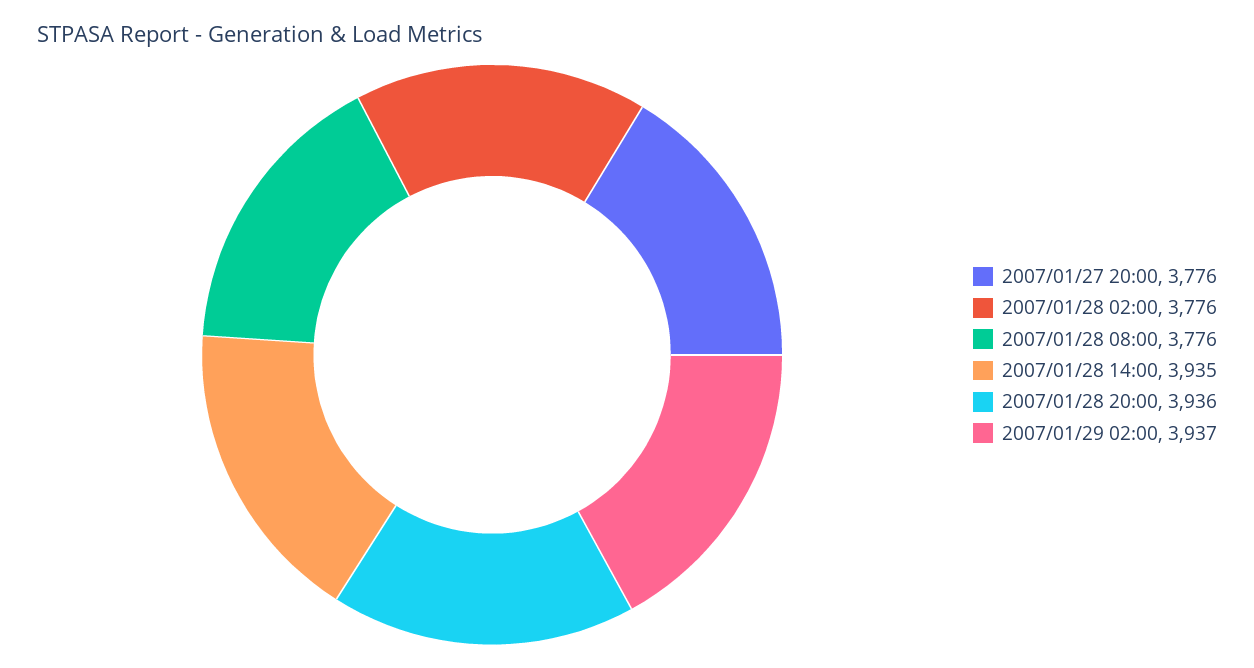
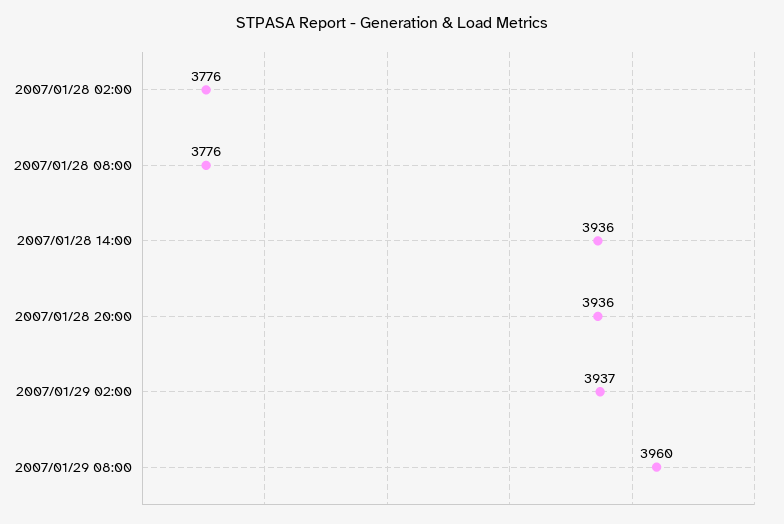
2007/01/27 20:00: 3776 -> none
2007/01/28 14:00: 3935 -> 3936
2007/01/29 08:00: none -> 3960

